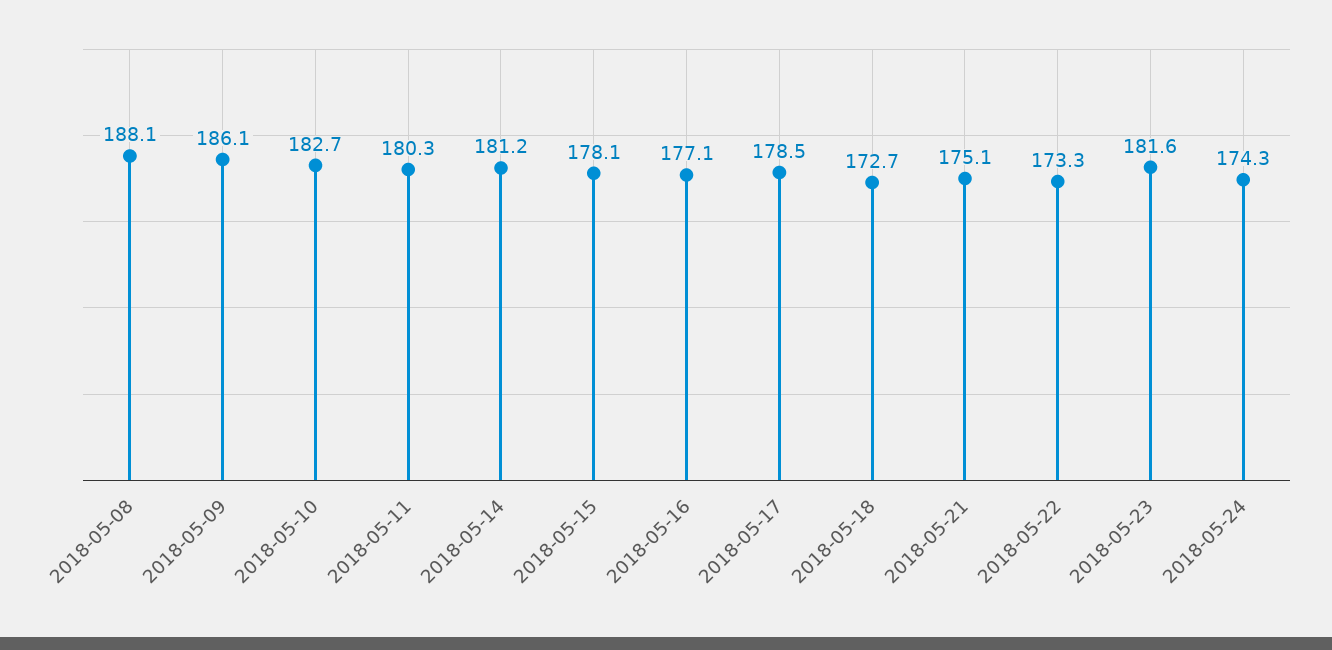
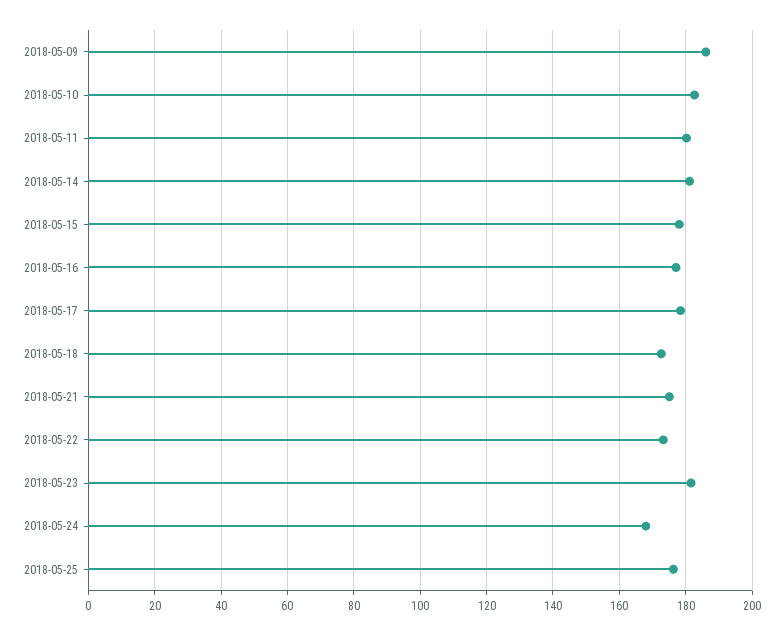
2018-05-08: 188.1 -> none
2018-05-24: 174.3 -> 168
2018-05-25: none -> 176

